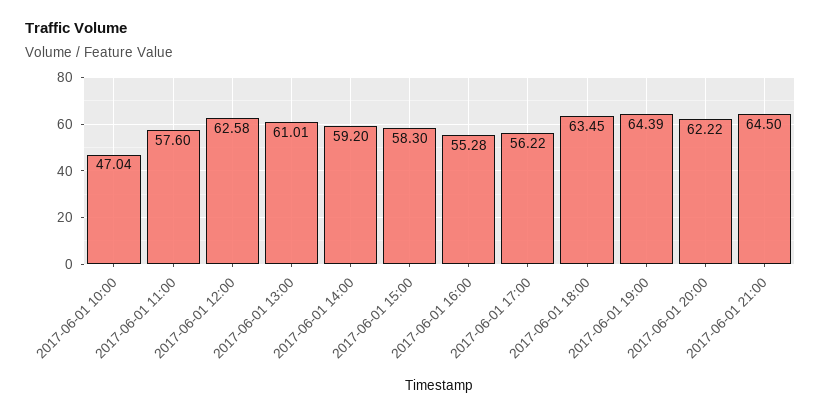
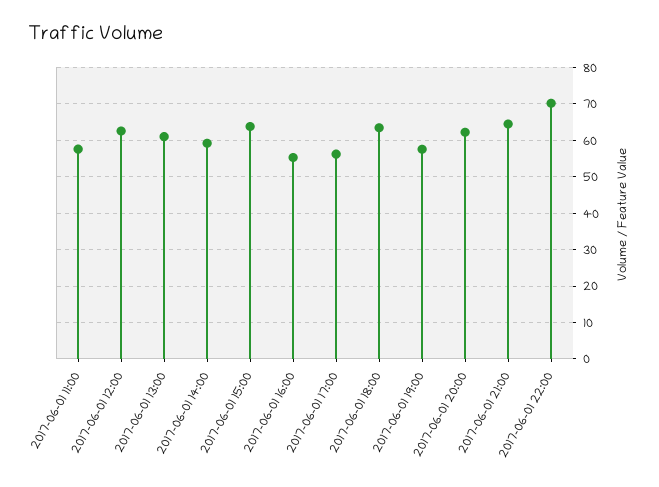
2017-06-01 10:00: 47.04 -> none
2017-06-01 15:00: 58.3 -> 64
2017-06-01 19:00: 64.39 -> 58
2017-06-01 22:00: none -> 70

